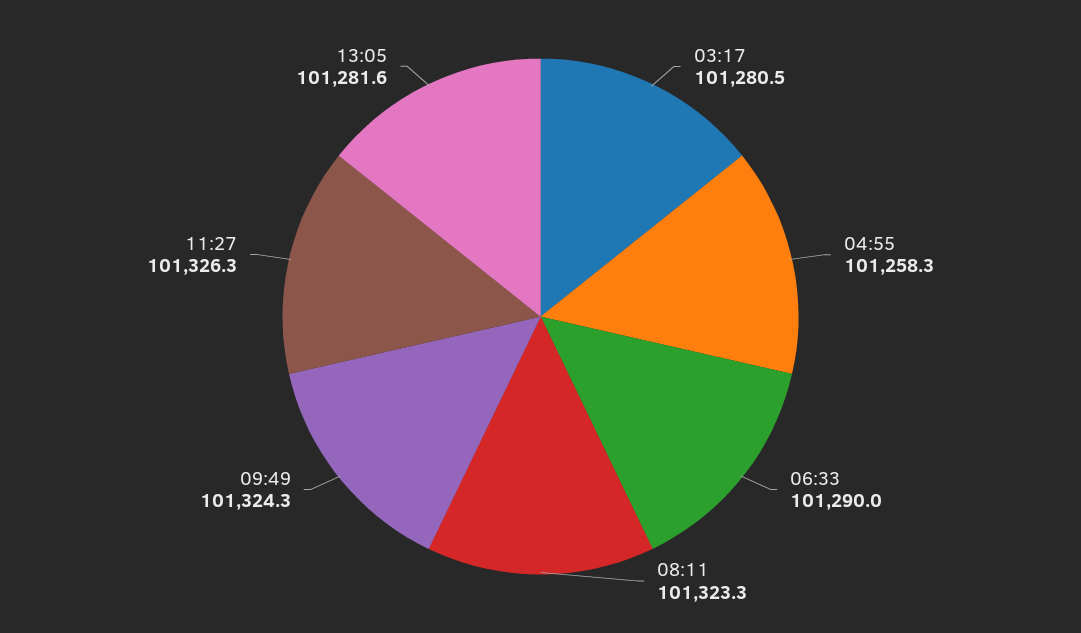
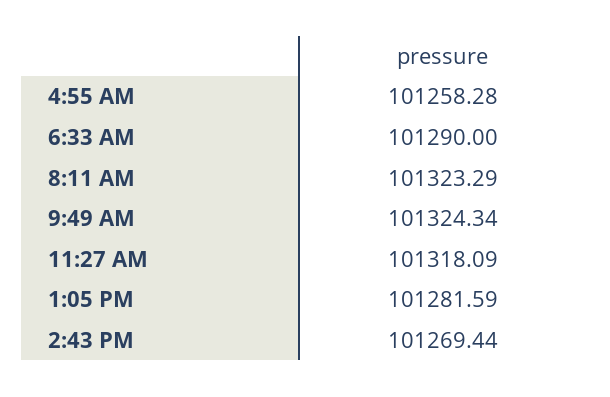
03:17: 101280.5 -> none
11:27: 101326.3 -> 101318.09
2:43 PM: none -> 101269.44

